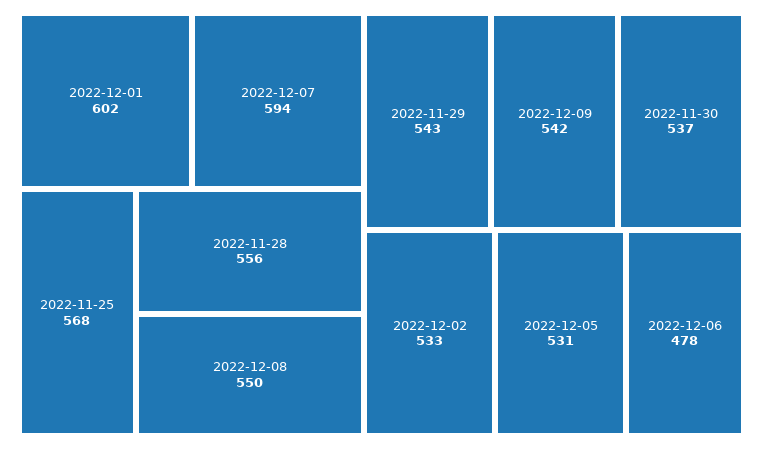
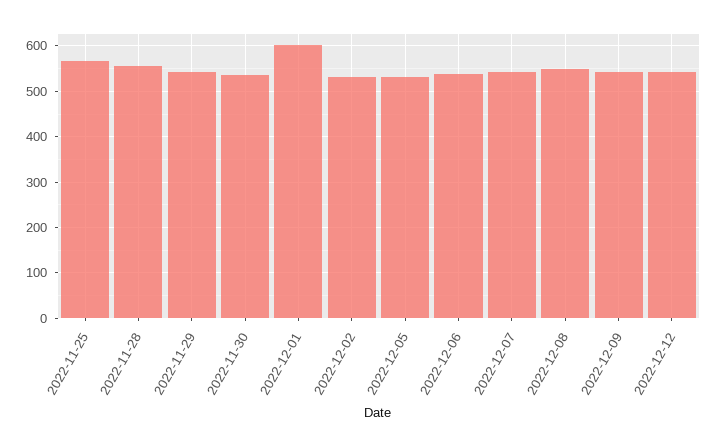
2022-12-07: 594 -> 540
2022-12-06: 478 -> 540
2022-12-12: none -> 540

